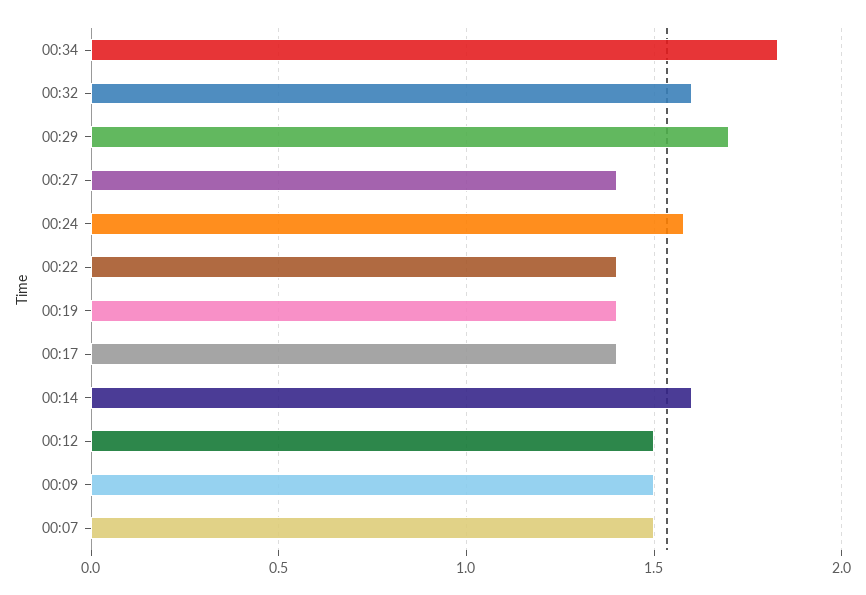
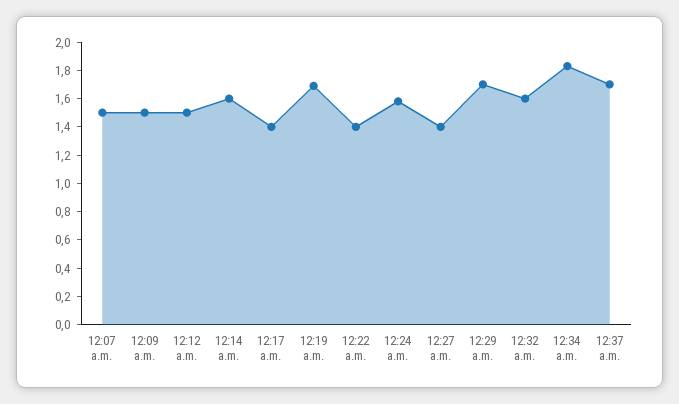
00:19: 1.4 -> 1.7
12:37 a.m.: none -> 1.7

